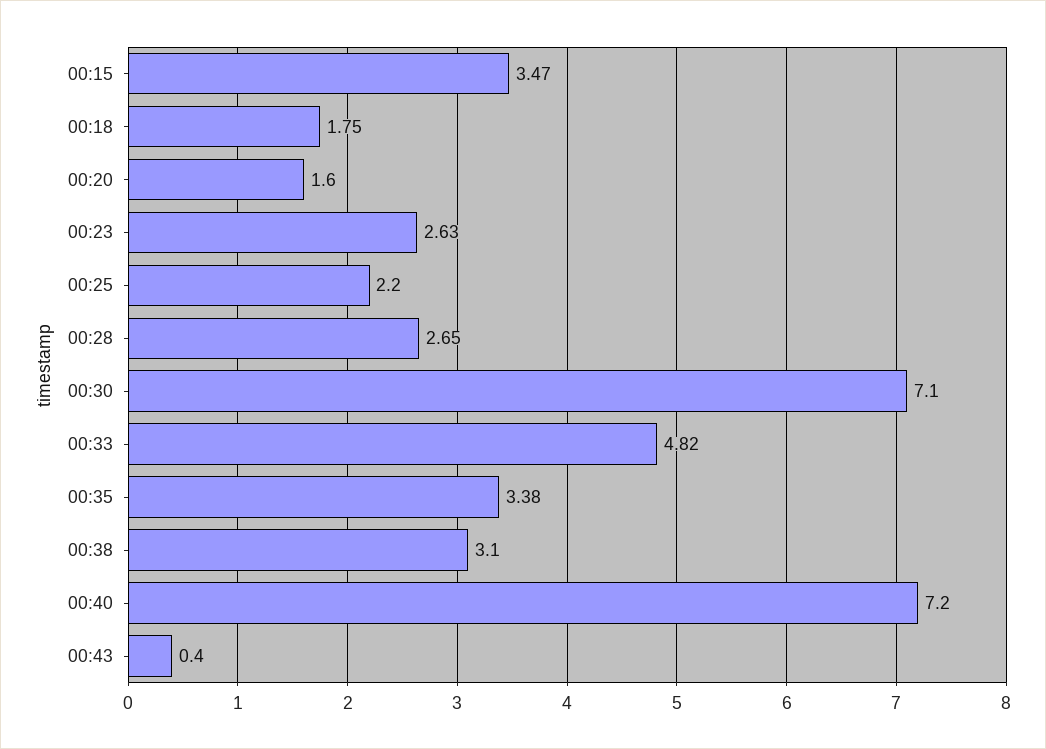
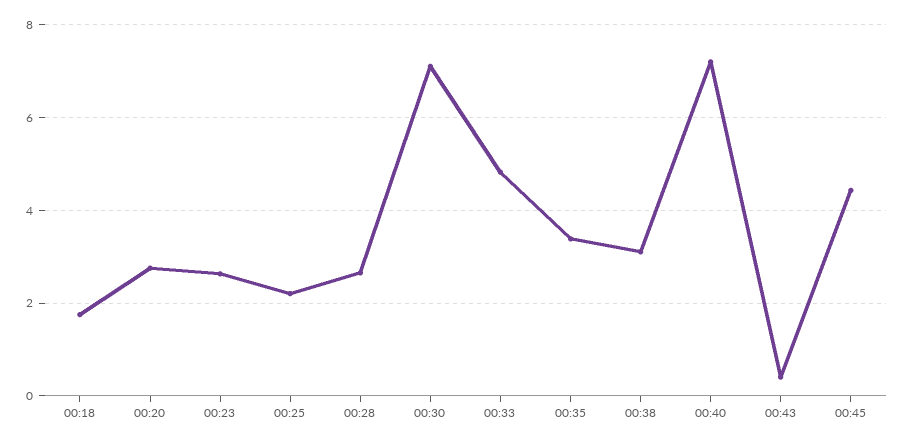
00:15: 3.47 -> none
00:20: 1.6 -> 2.8
00:45: none -> 4.4

